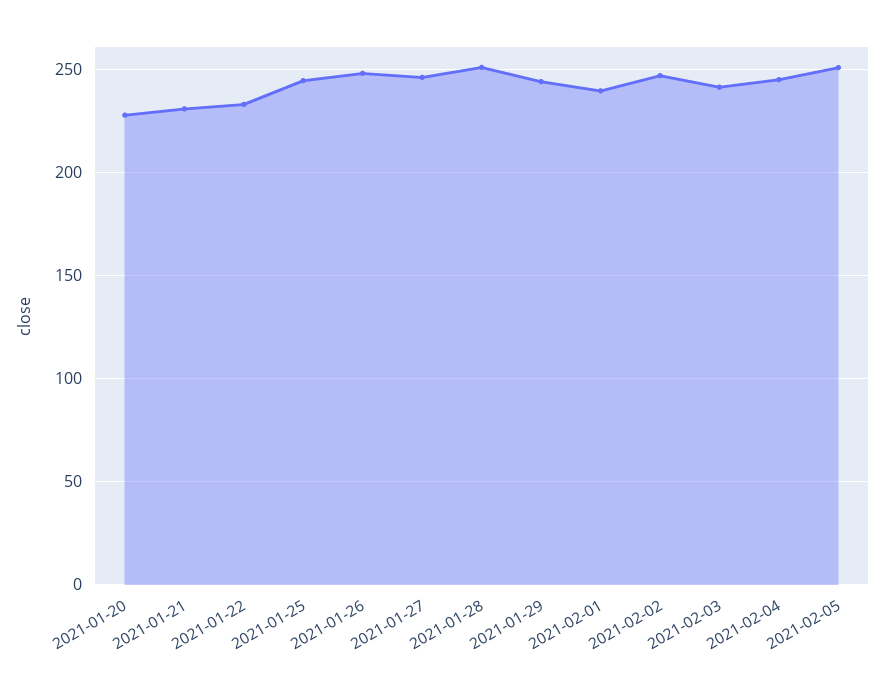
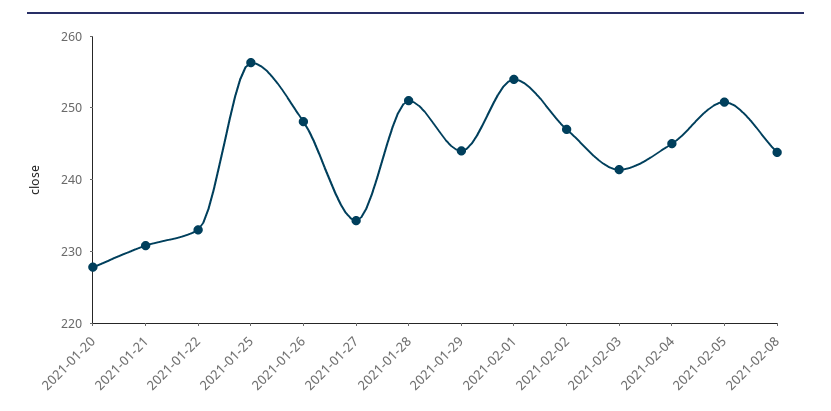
2021-01-25: 245 -> 256
2021-01-27: 245 -> 234
2021-02-01: 240 -> 254
2021-02-08: none -> 244

